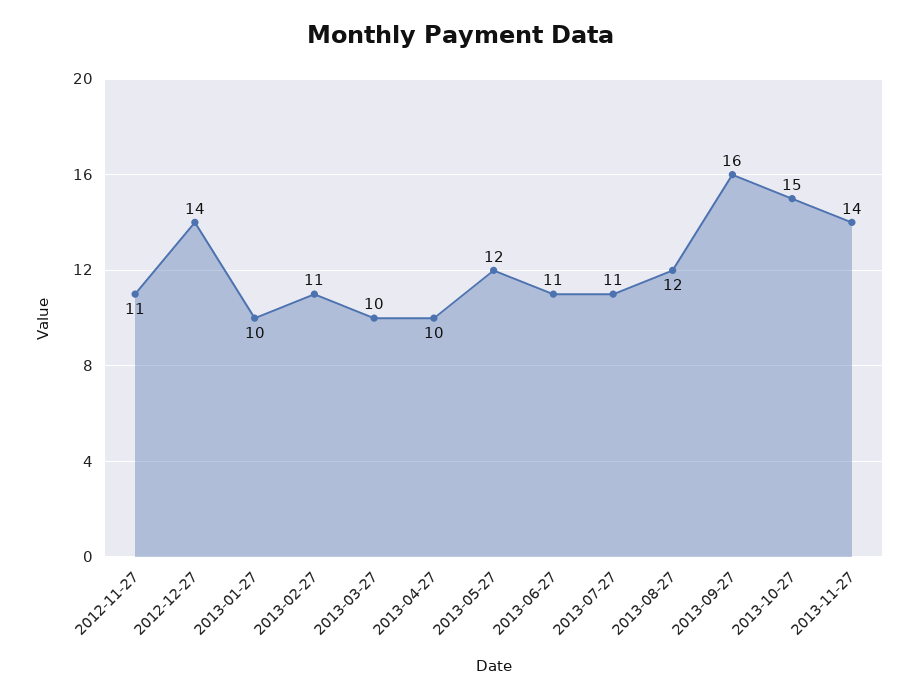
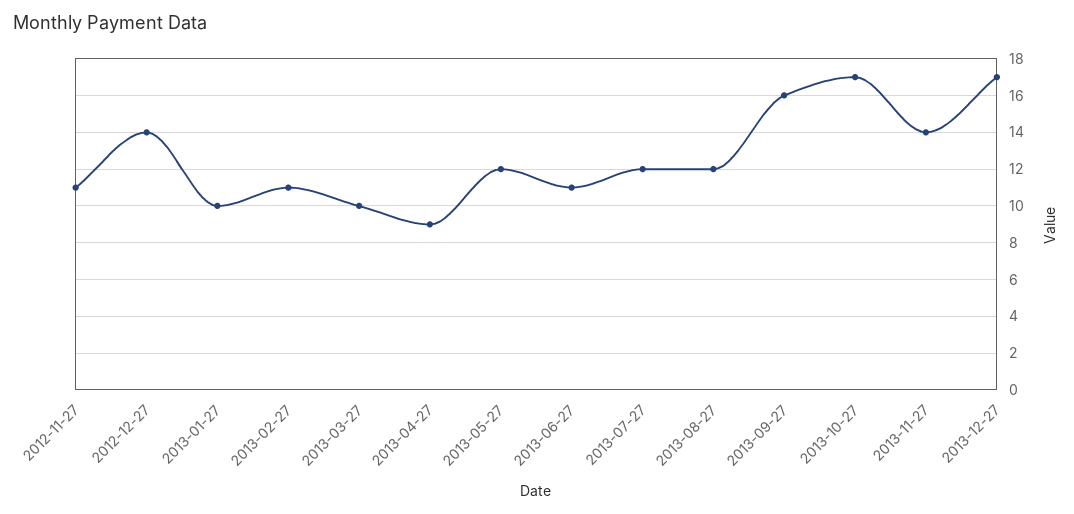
2013-04-27: 10 -> 9
2013-07-27: 11 -> 12
2013-10-27: 15 -> 17
2013-12-27: none -> 17

